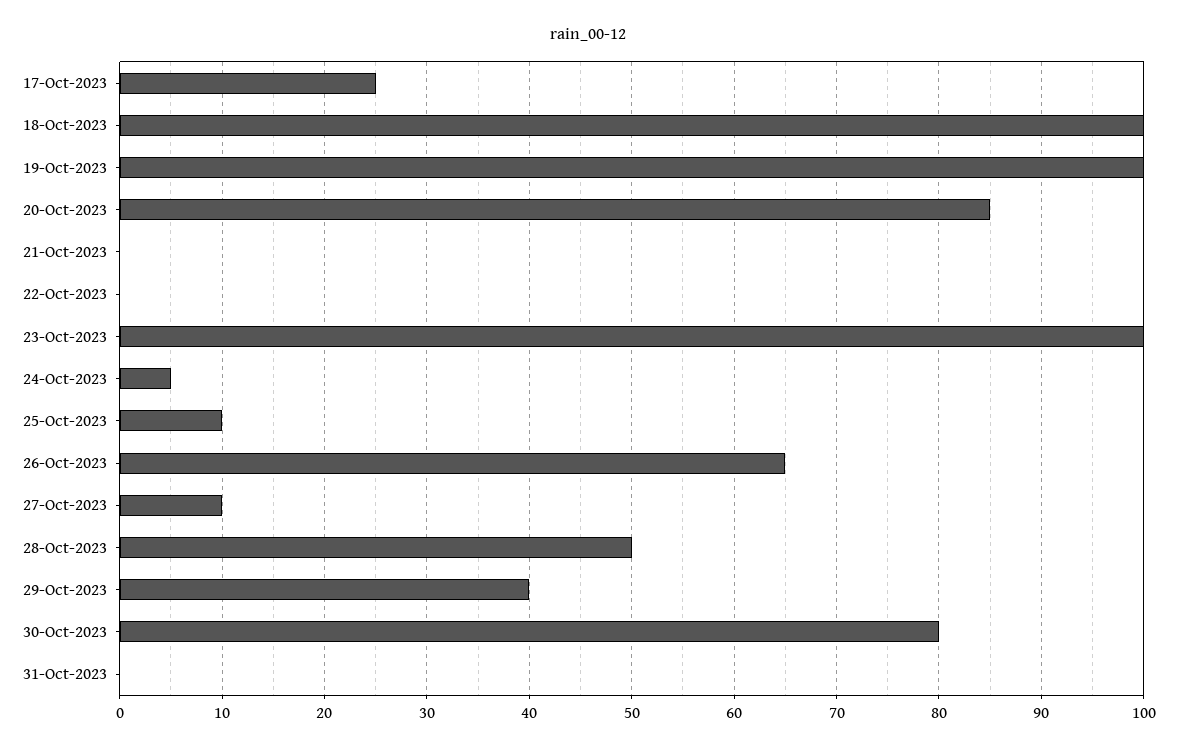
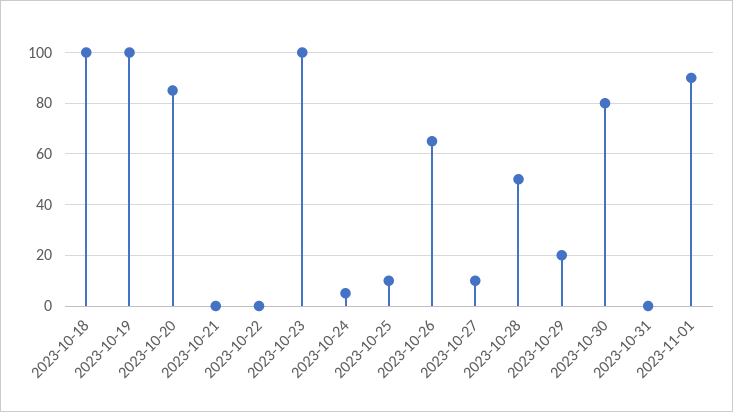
17-Oct-2023: 25 -> none
29-Oct-2023: 40 -> 20
2023-11-01: none -> 90

